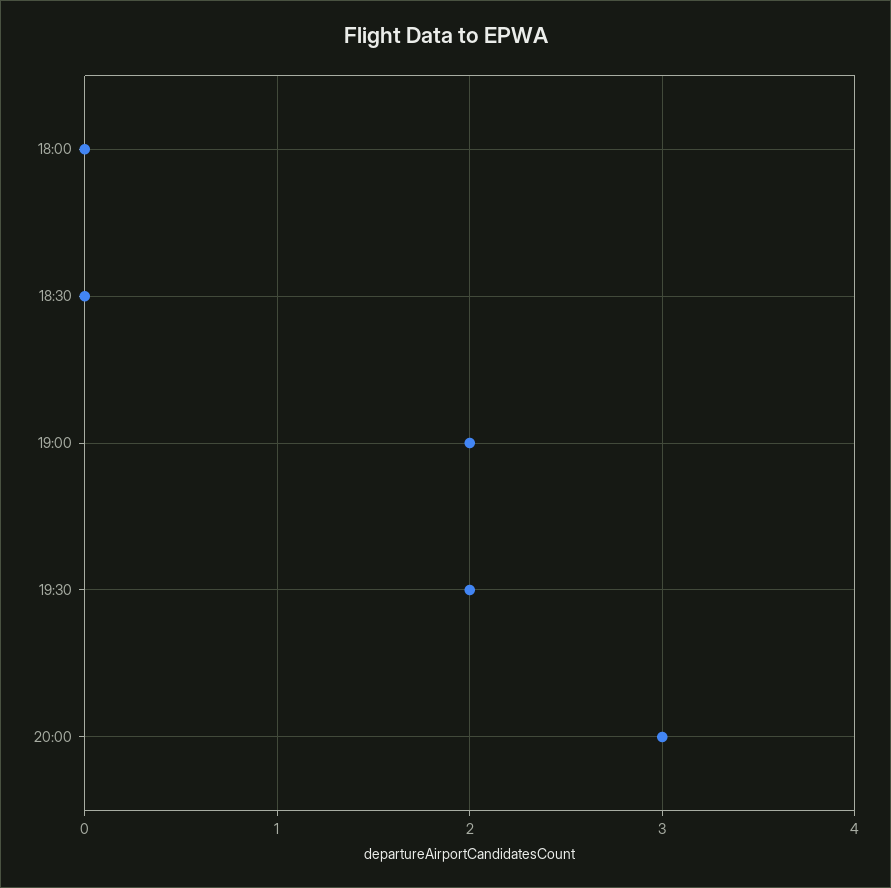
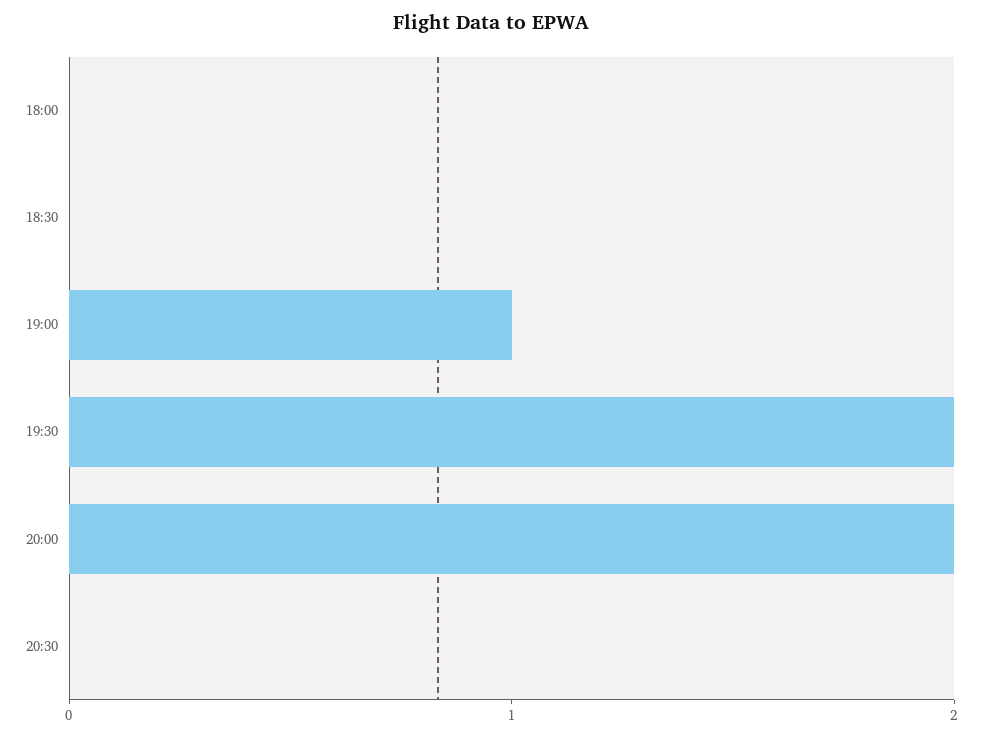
19:00: 2 -> 1
20:00: 3 -> 2
20:30: none -> 0

